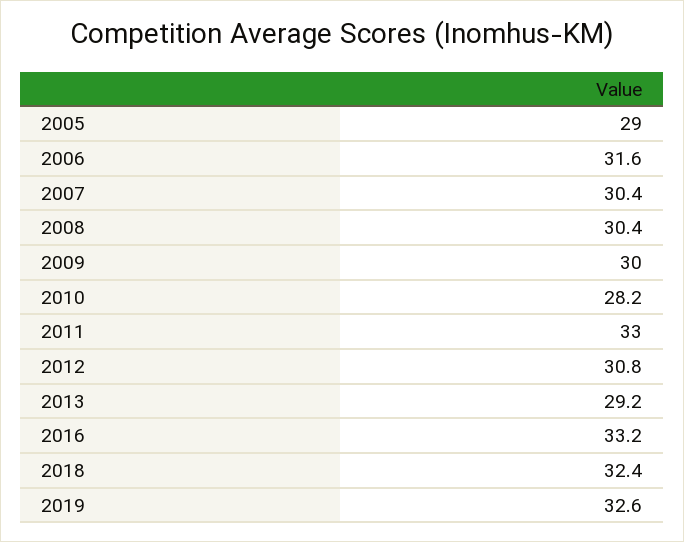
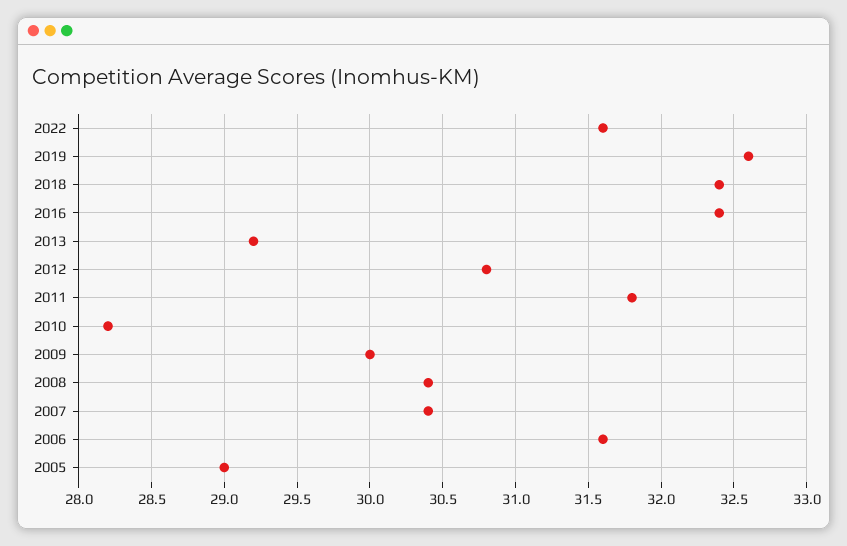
2011: 33 -> 31.8
2016: 33.2 -> 32.4
2022: none -> 31.6

